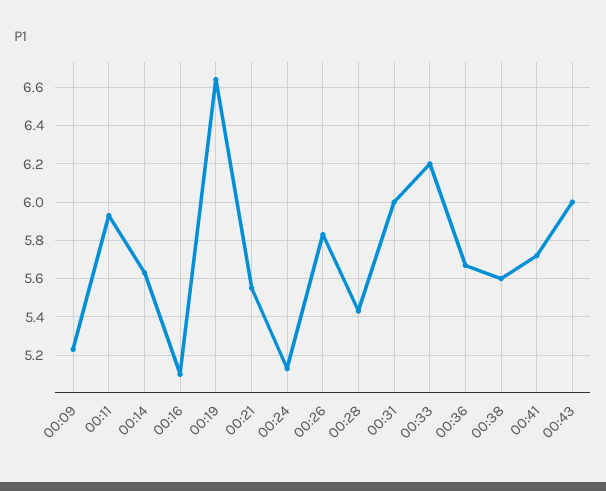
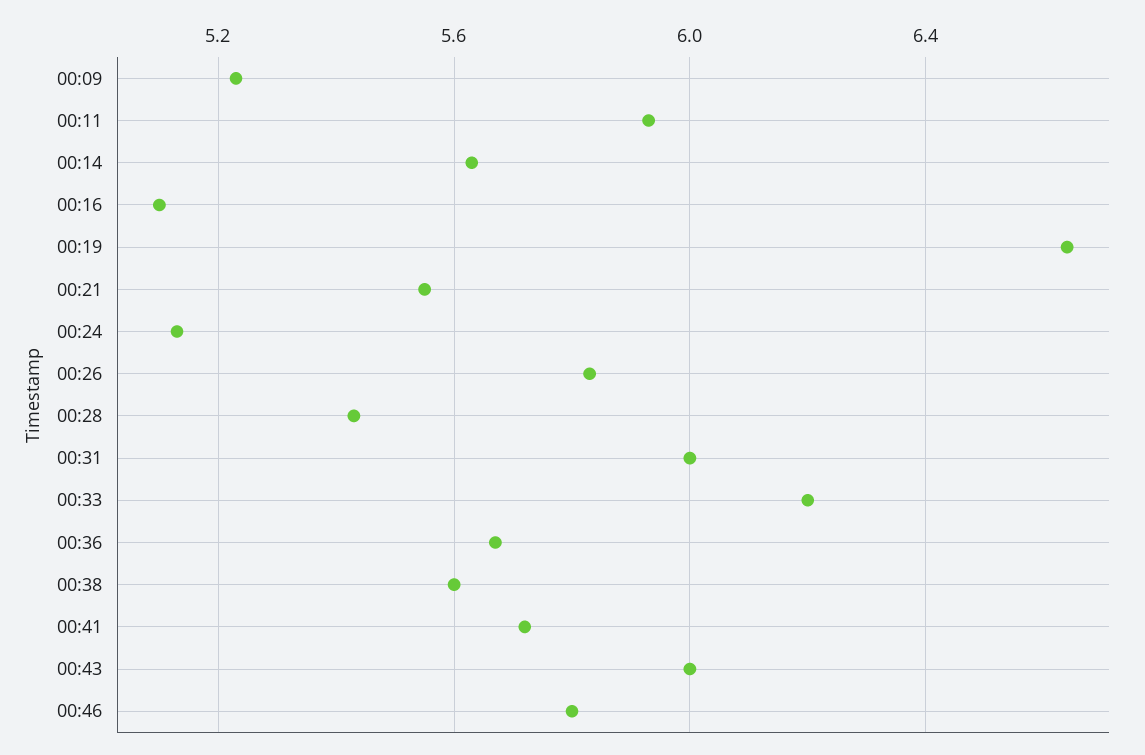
00:46: none -> 5.8

